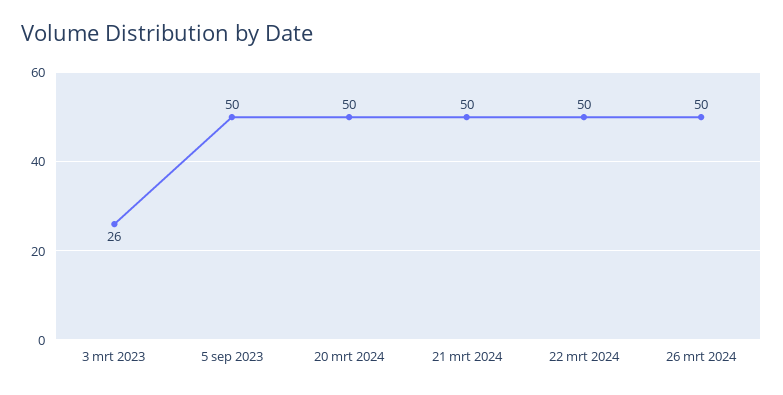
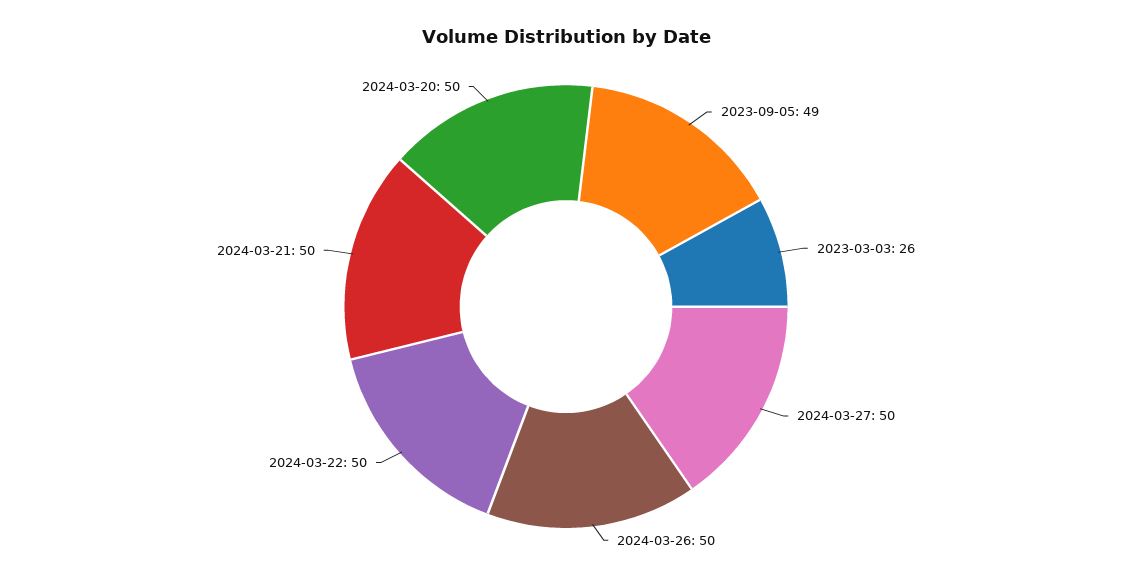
5 sep 2023: 50 -> 49
2024-03-27: none -> 50

